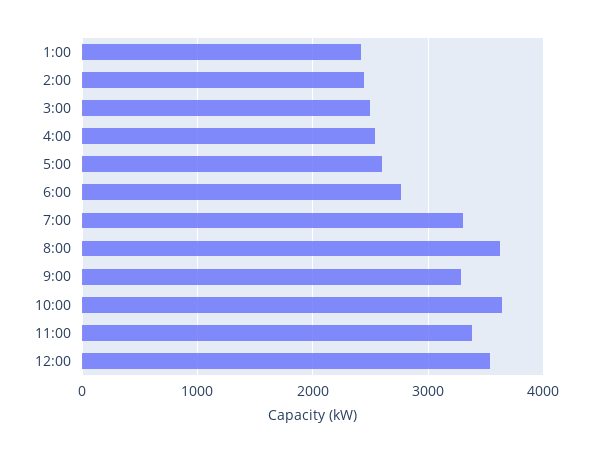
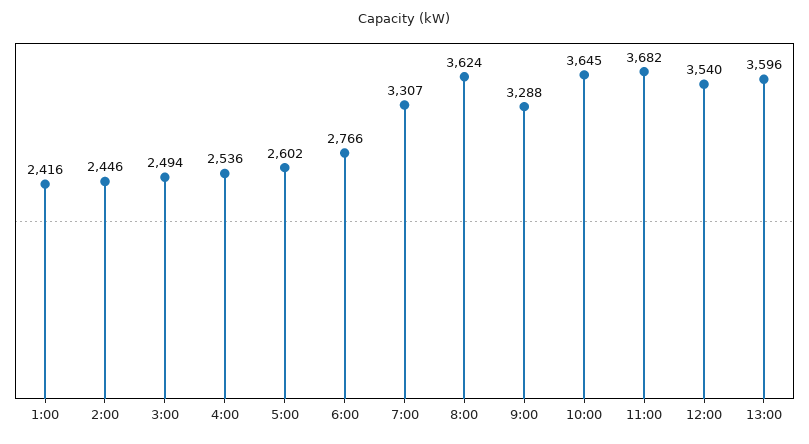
11:00: 3400 -> 3682
13:00: none -> 3596

